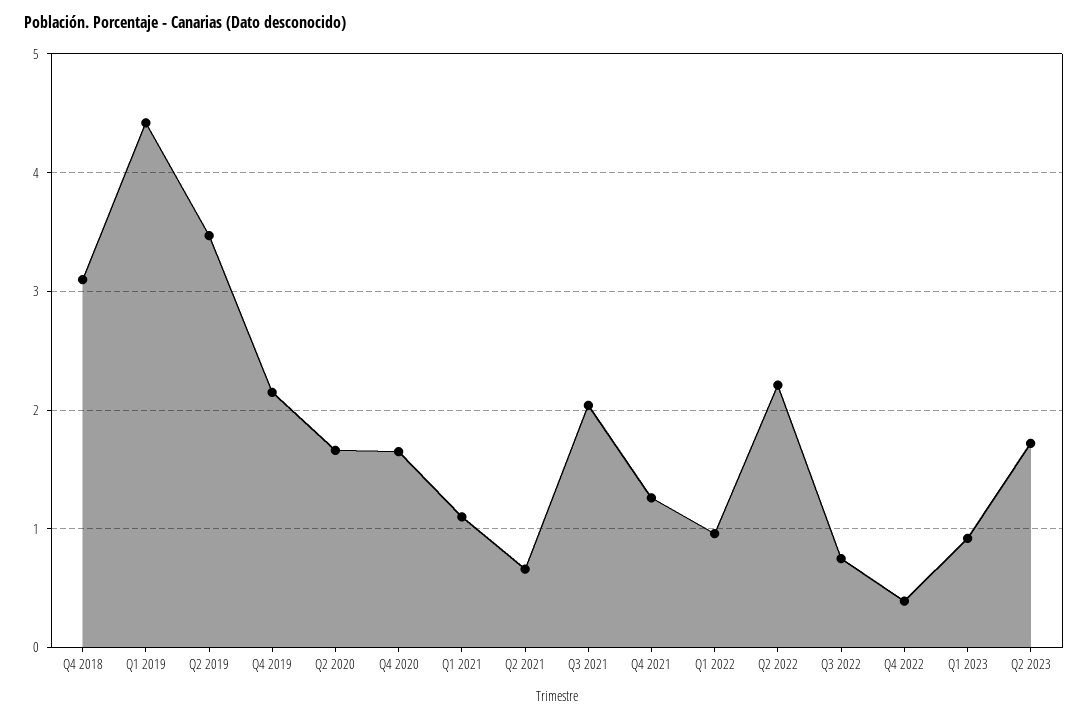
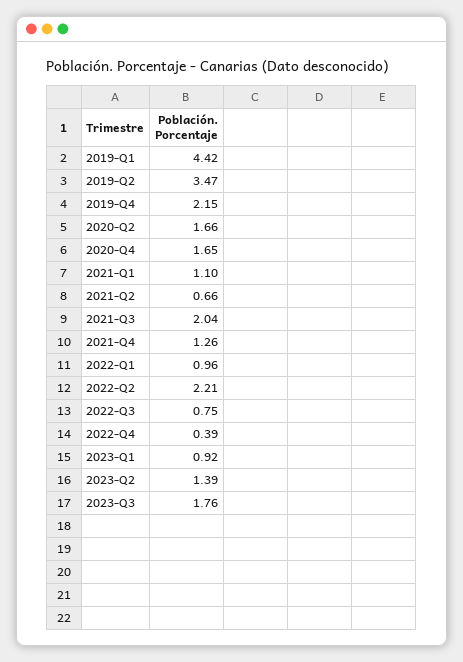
Q4 2018: 3.1 -> none
Q2 2023: 1.7 -> 1.39
2023-Q3: none -> 1.76

